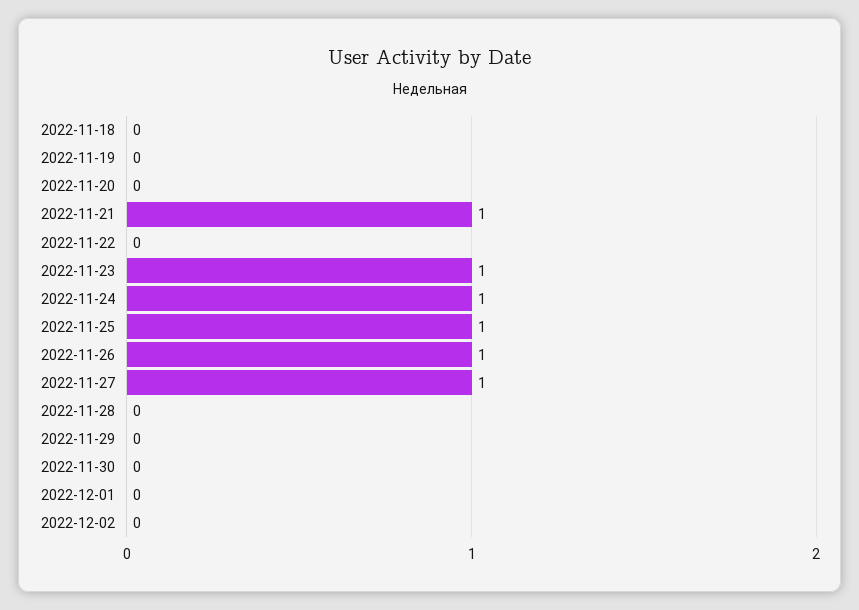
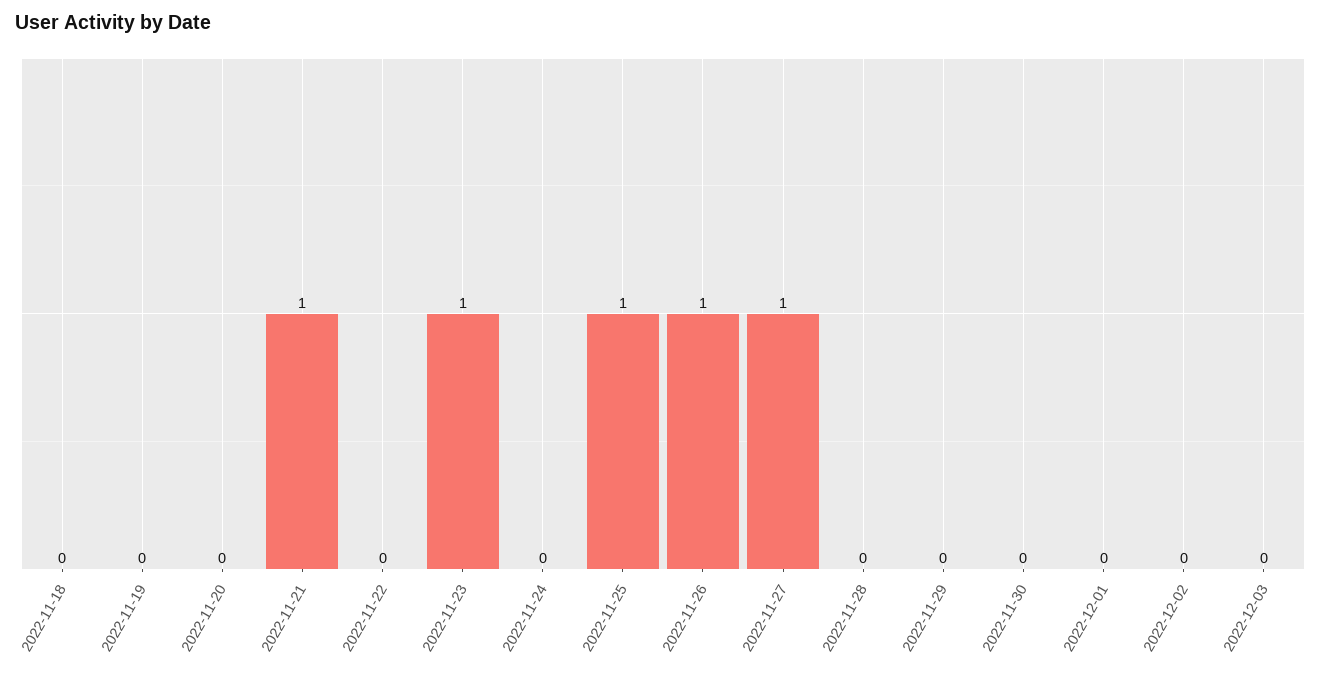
2022-11-24: 1 -> 0
2022-12-03: none -> 0

